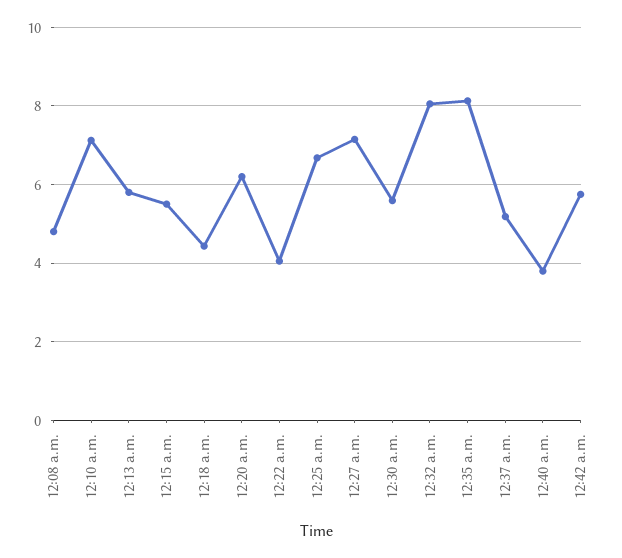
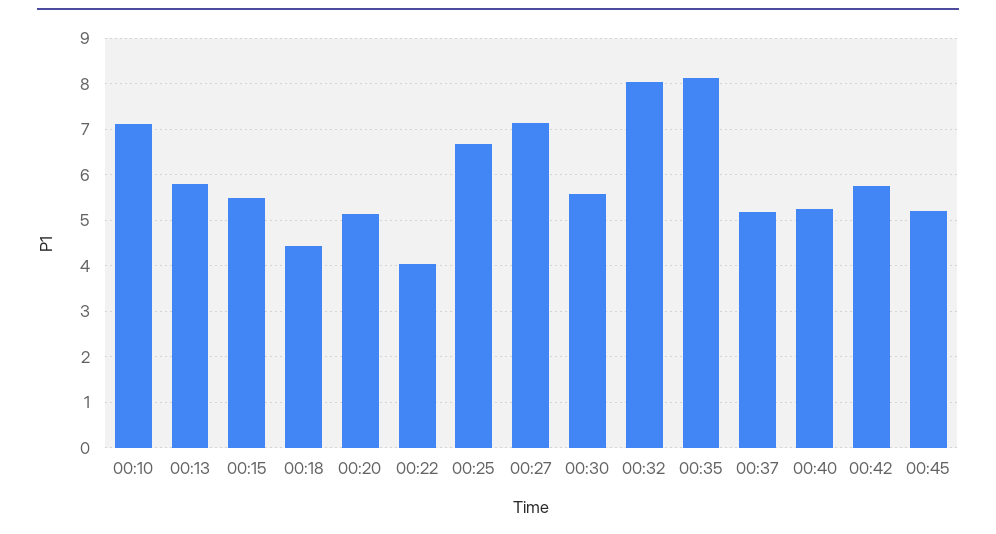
12:08 a.m.: 4.8 -> none
12:20 a.m.: 6.2 -> 5.2
12:40 a.m.: 3.8 -> 5.2
00:45: none -> 5.2

